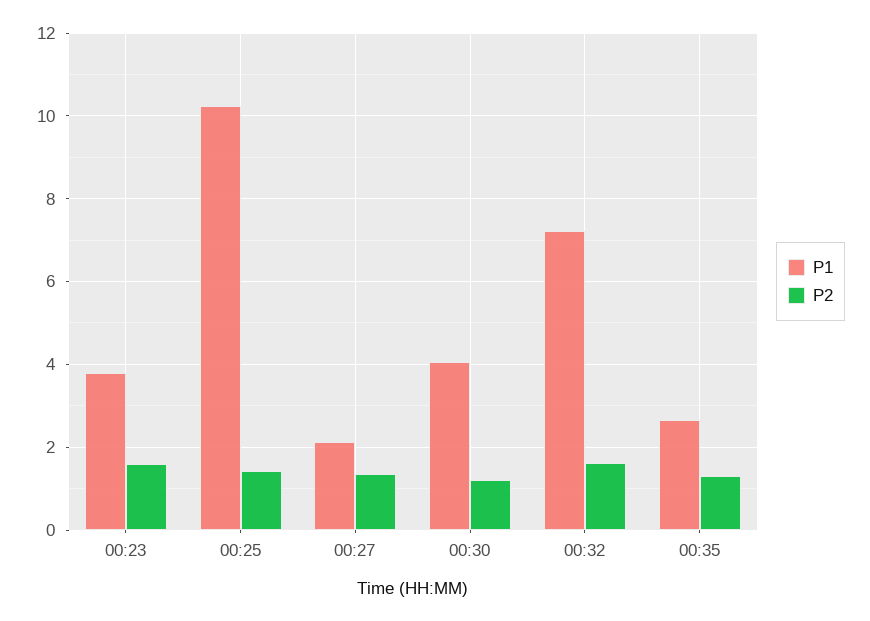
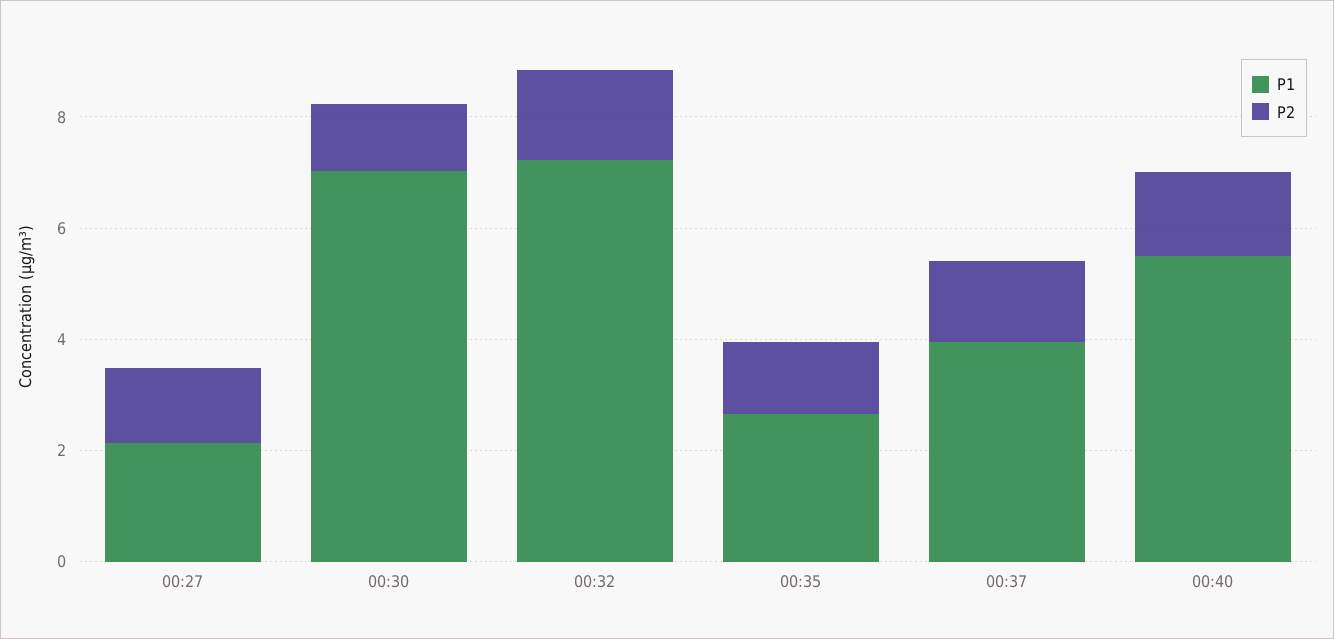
P1, 00:23: 3.8 -> none
P2, 00:23: 1.6 -> none
P1, 00:25: 10.2 -> none
P2, 00:25: 1.4 -> none
P1, 00:30: 4 -> 7
P1, 00:37: none -> 4
P2, 00:37: none -> 1.5
P1, 00:40: none -> 5.5
P2, 00:40: none -> 1.5

